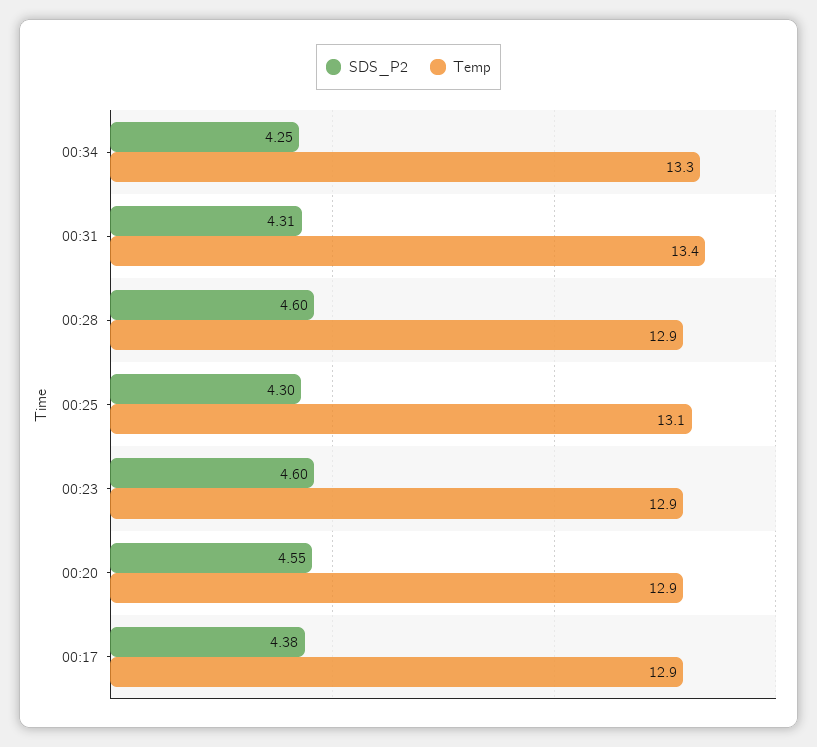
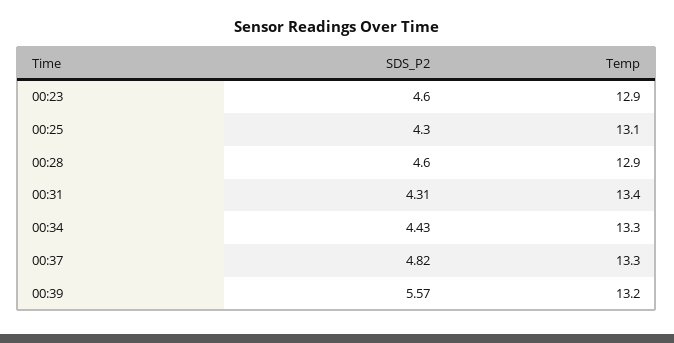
SDS_P2, 00:34: 4.25 -> 4.43
SDS_P2, 00:20: 4.55 -> none
Temp, 00:20: 12.9 -> none
SDS_P2, 00:17: 4.38 -> none
Temp, 00:17: 12.9 -> none
SDS_P2, 00:37: none -> 4.82
Temp, 00:37: none -> 13.3
SDS_P2, 00:39: none -> 5.57
Temp, 00:39: none -> 13.2

